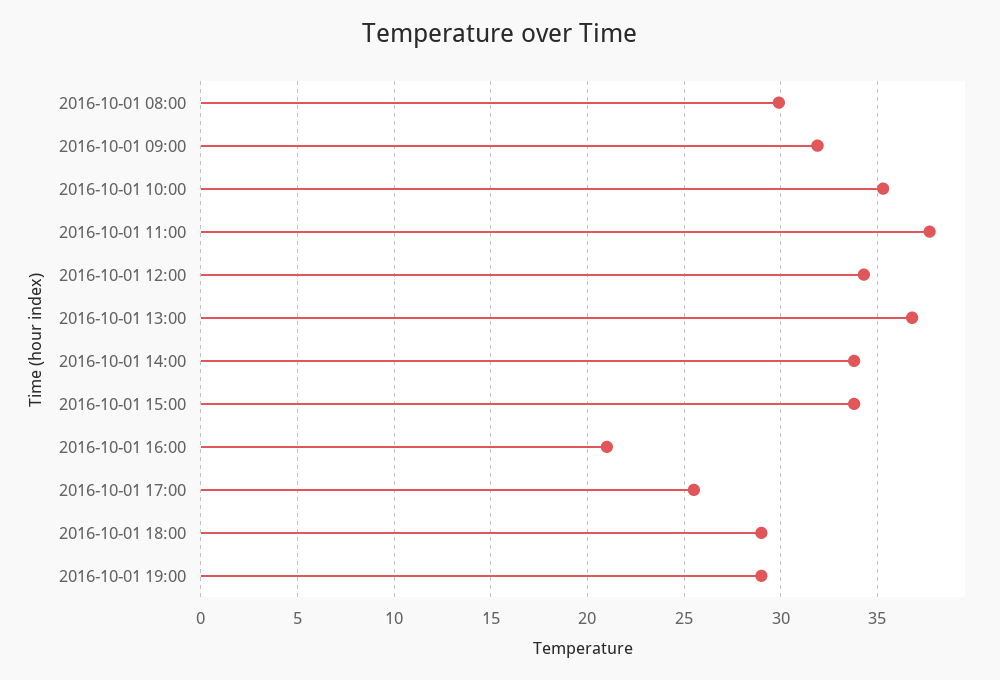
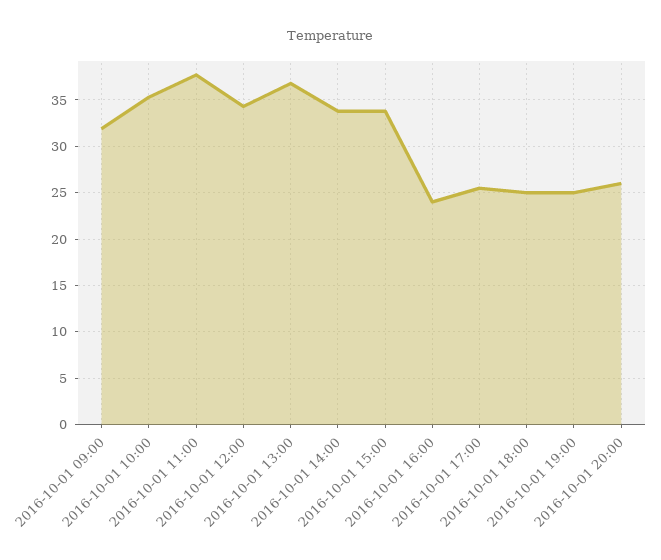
2016-10-01 08:00: 30 -> none
2016-10-01 16:00: 21 -> 24
2016-10-01 18:00: 29 -> 25
2016-10-01 19:00: 29 -> 25
2016-10-01 20:00: none -> 26

